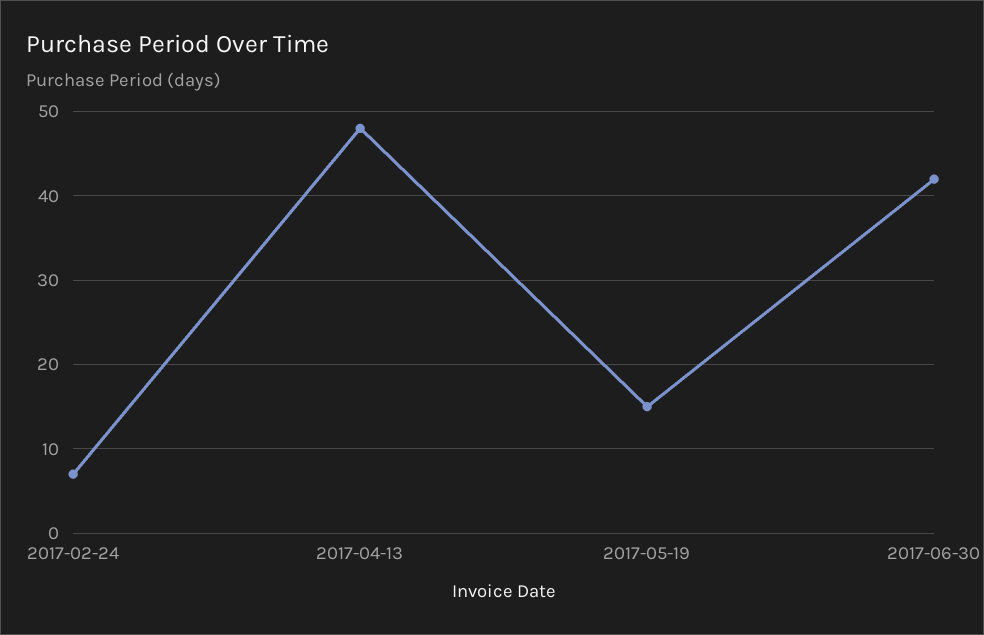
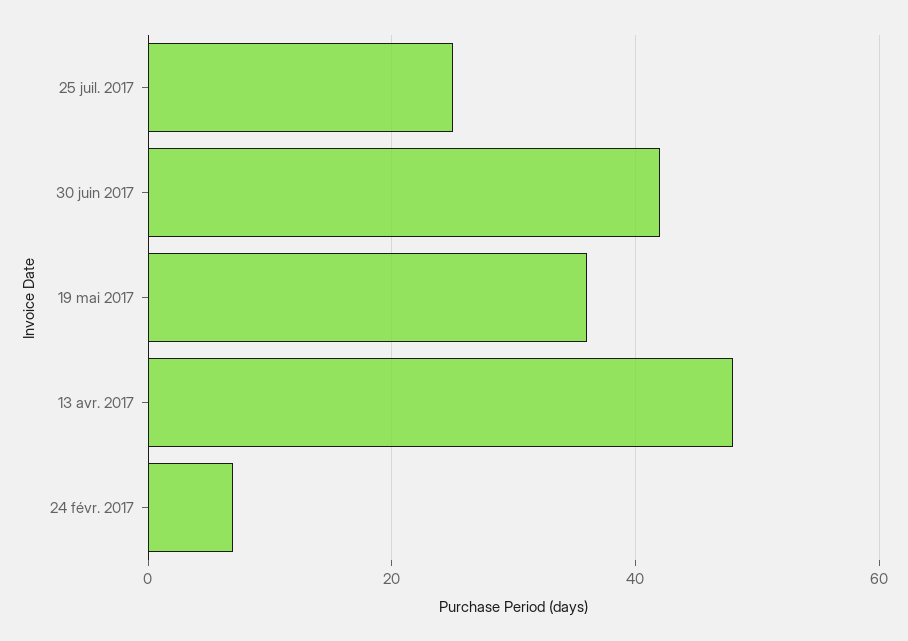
2017-05-19: 15 -> 35
25 juil. 2017: none -> 25

